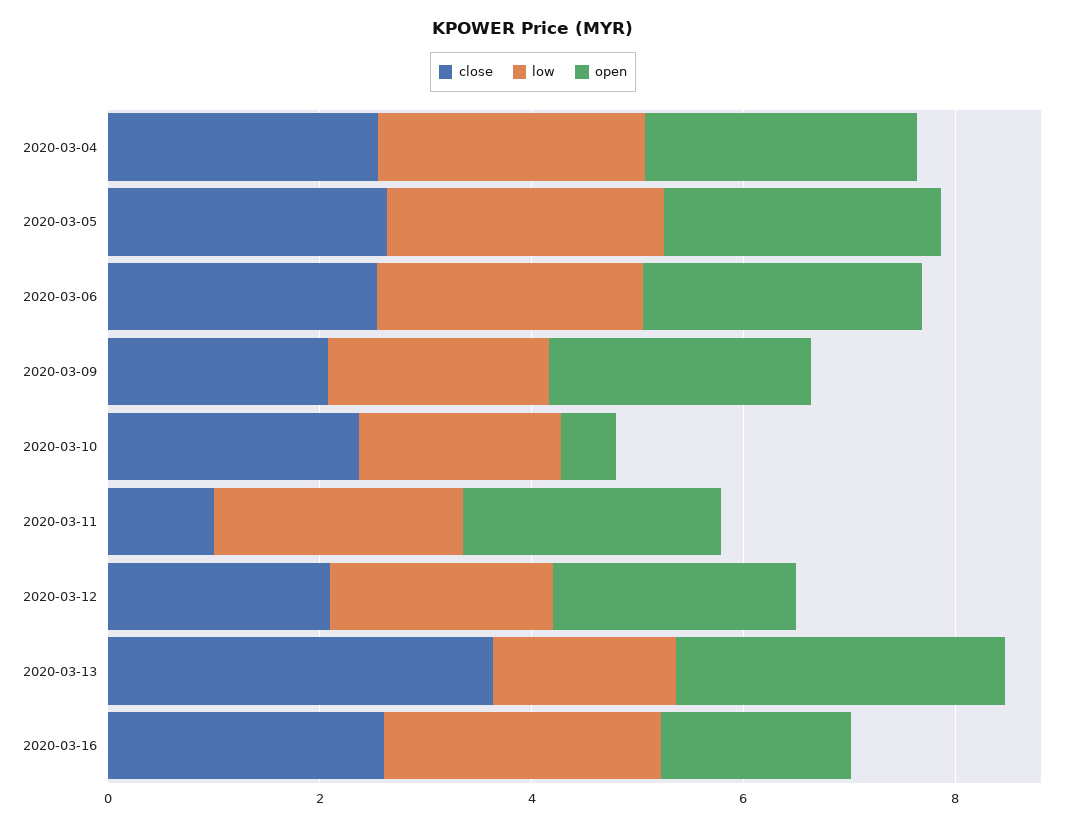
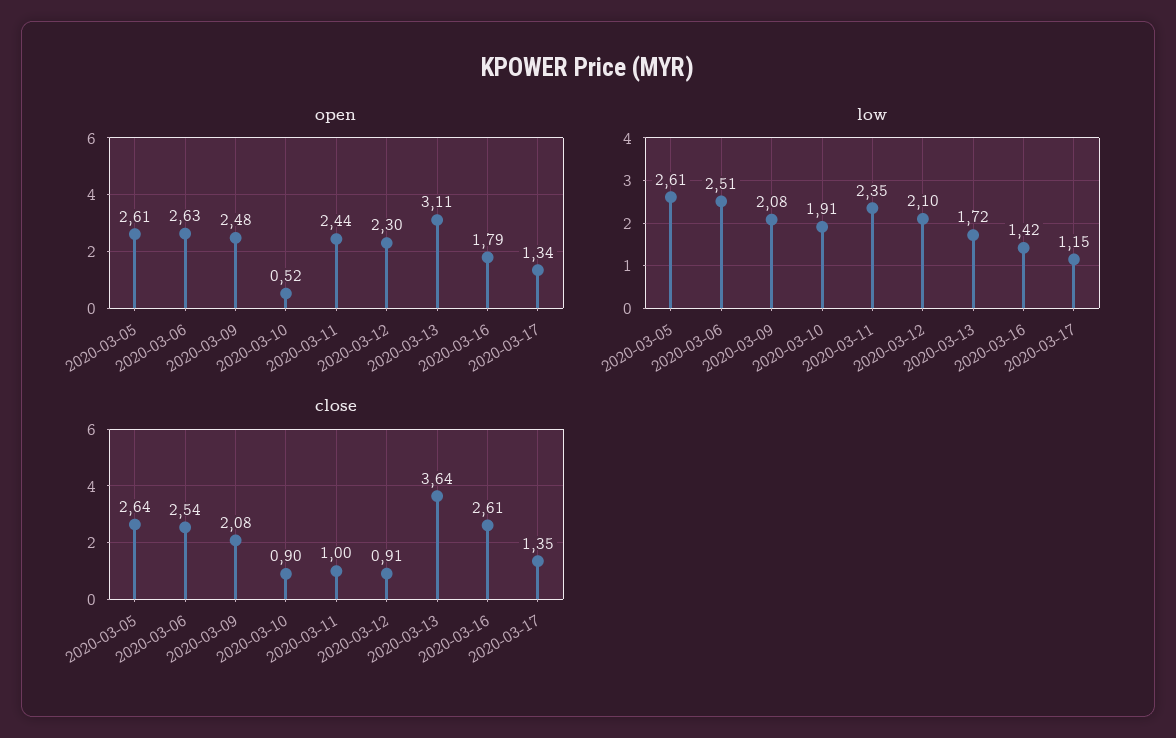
close, 2020-03-04: 2.5 -> none
low, 2020-03-04: 2.5 -> none
open, 2020-03-04: 2.5 -> none
close, 2020-03-10: 2.5 -> 0.9
close, 2020-03-12: 2 -> 0.91
low, 2020-03-16: 2.5 -> 1.42
open, 2020-03-17: none -> 1.34
low, 2020-03-17: none -> 1.15
close, 2020-03-17: none -> 1.35

